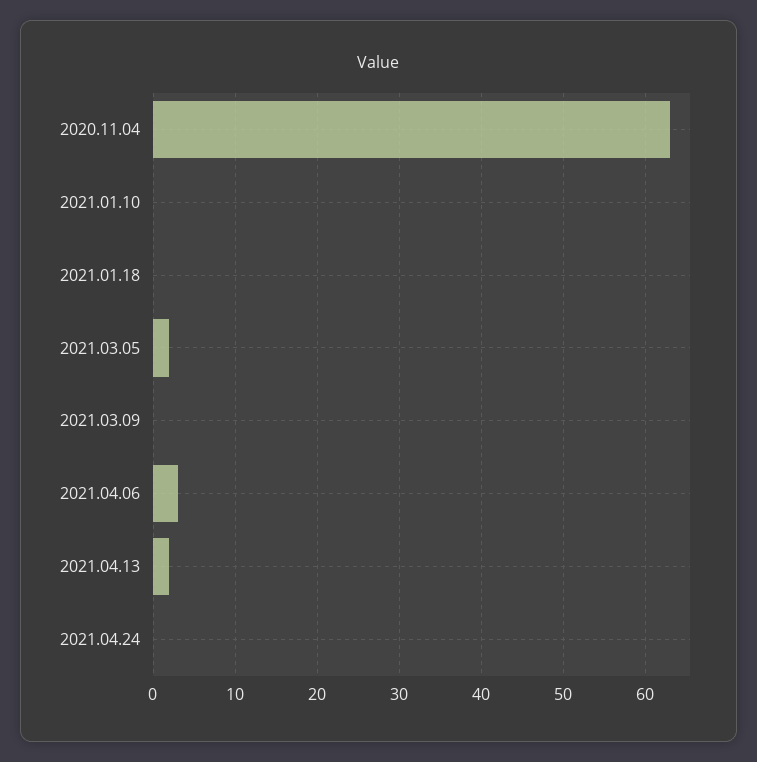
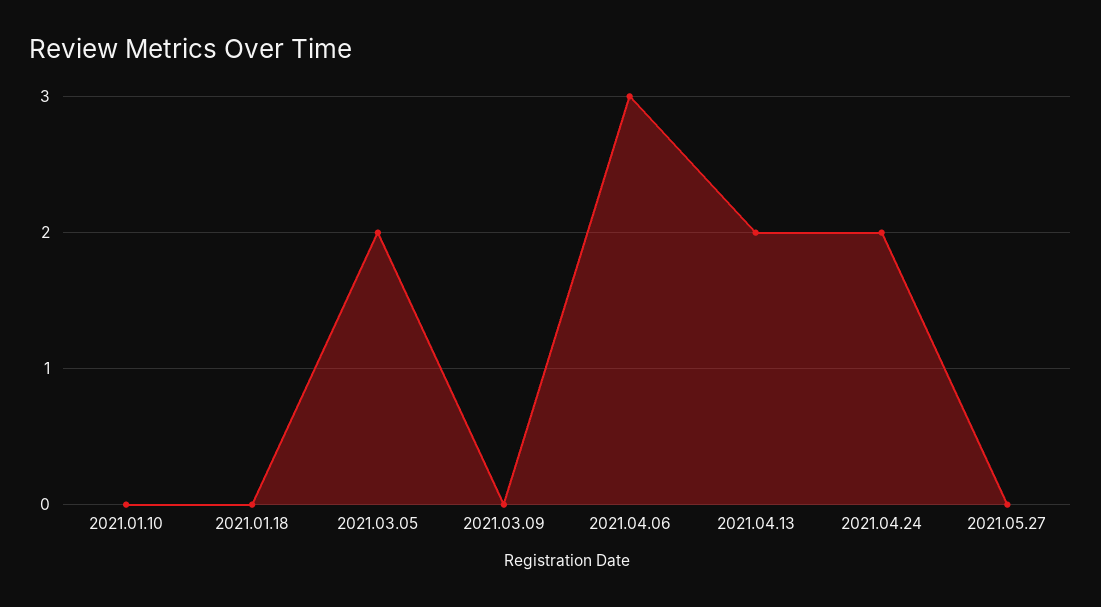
2020.11.04: 63 -> none
2021.04.24: 0 -> 2
2021.05.27: none -> 0

